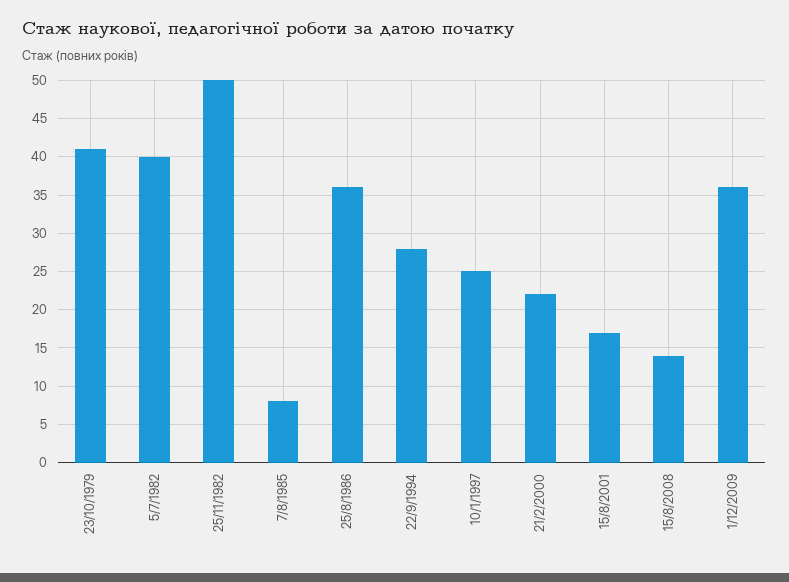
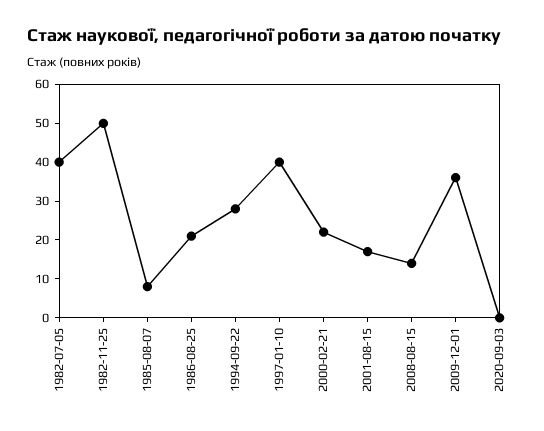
23/10/1979: 41 -> none
25/8/1986: 36 -> 20
10/1/1997: 25 -> 40
2020-09-03: none -> 0

